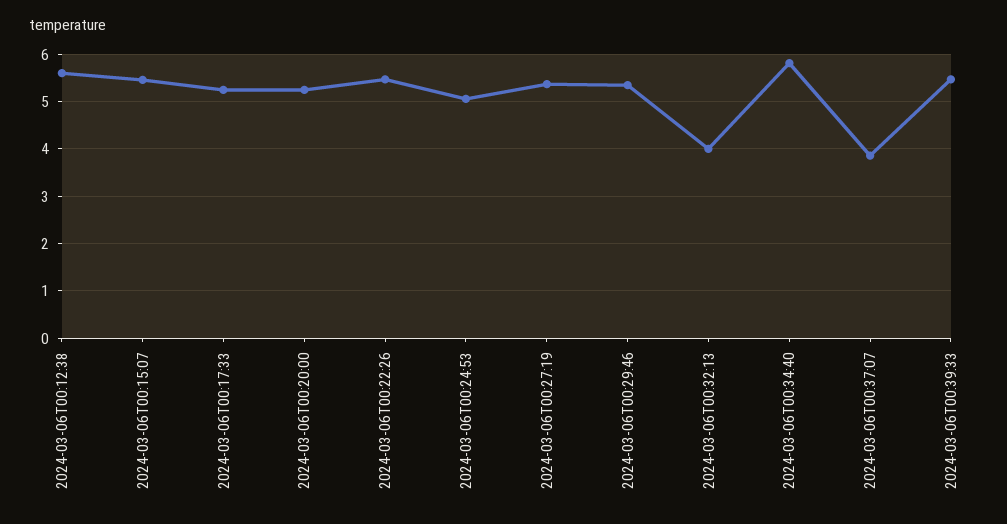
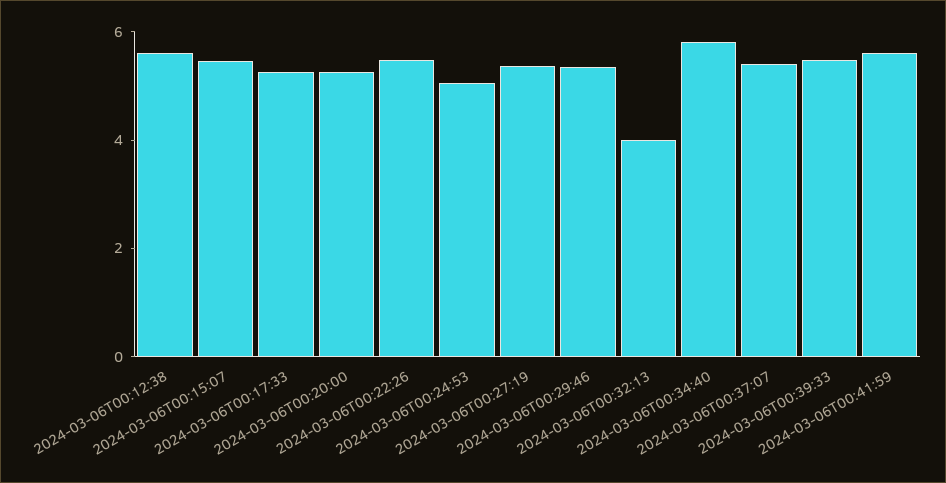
2024-03-06T00:37:07: 3.8 -> 5.5
2024-03-06T00:41:59: none -> 5.5

